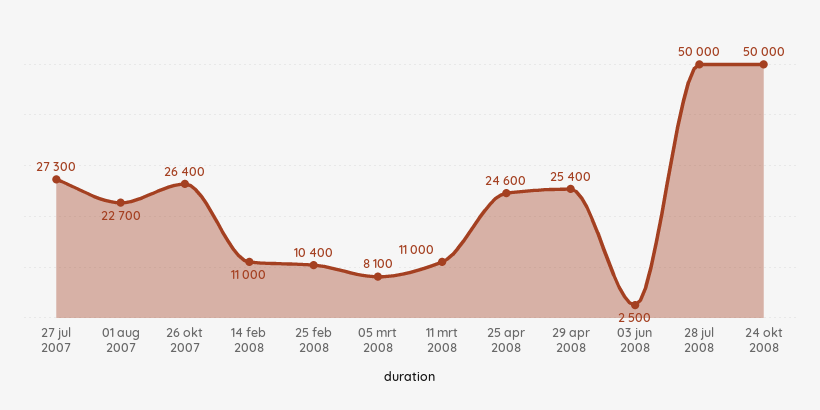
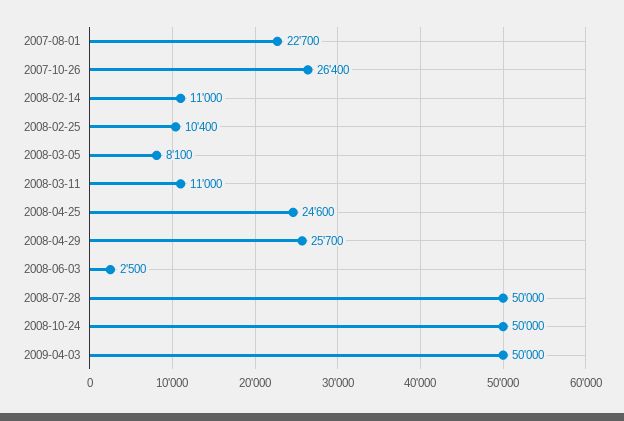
27 jul 2007: 27300 -> none
29 apr 2008: 25400 -> 25700
2009-04-03: none -> 50000

